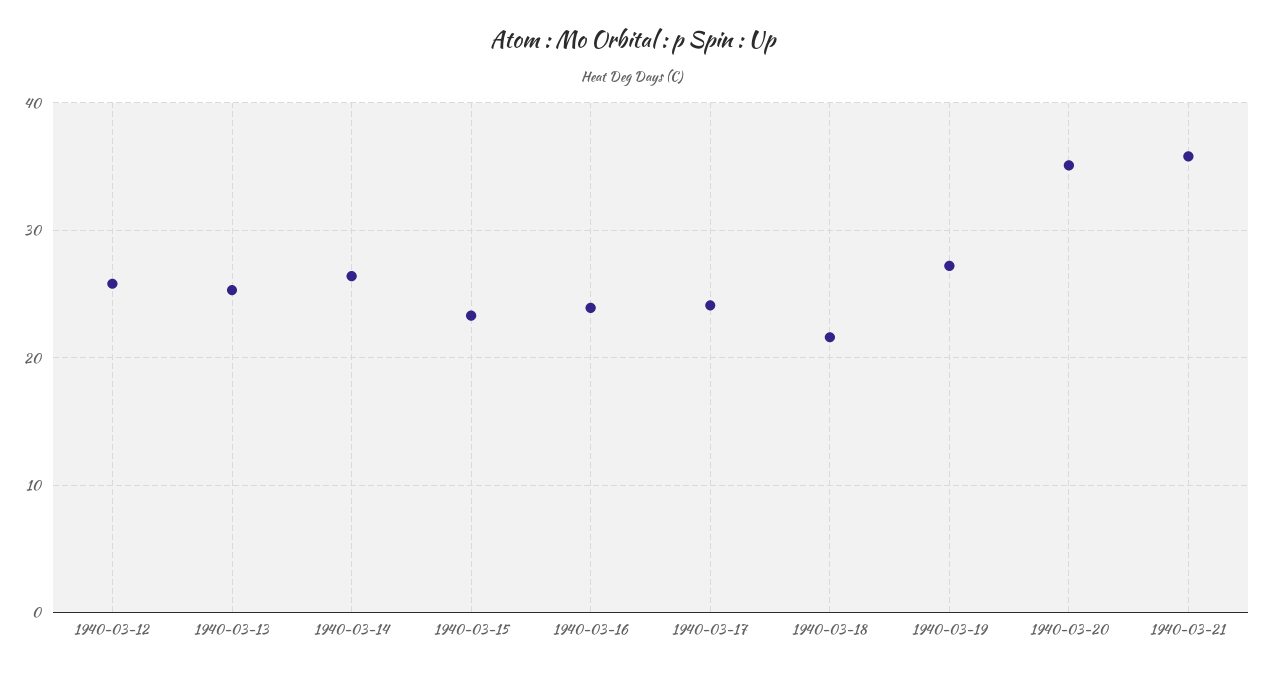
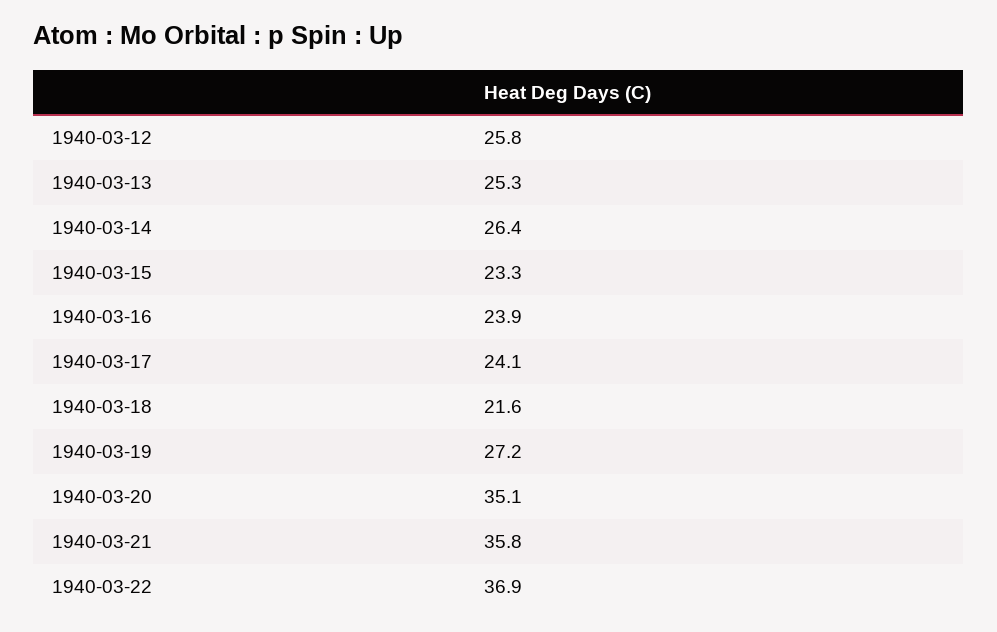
1940-03-22: none -> 36.9

